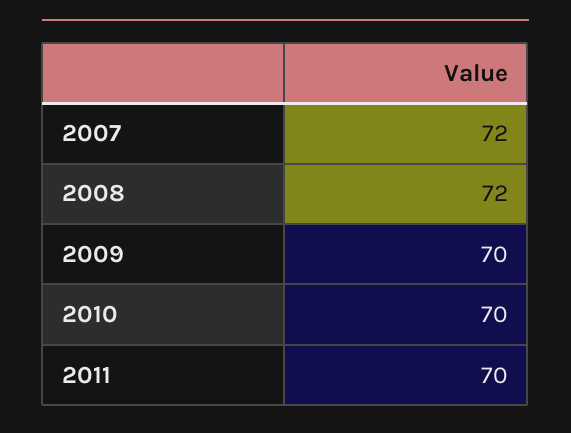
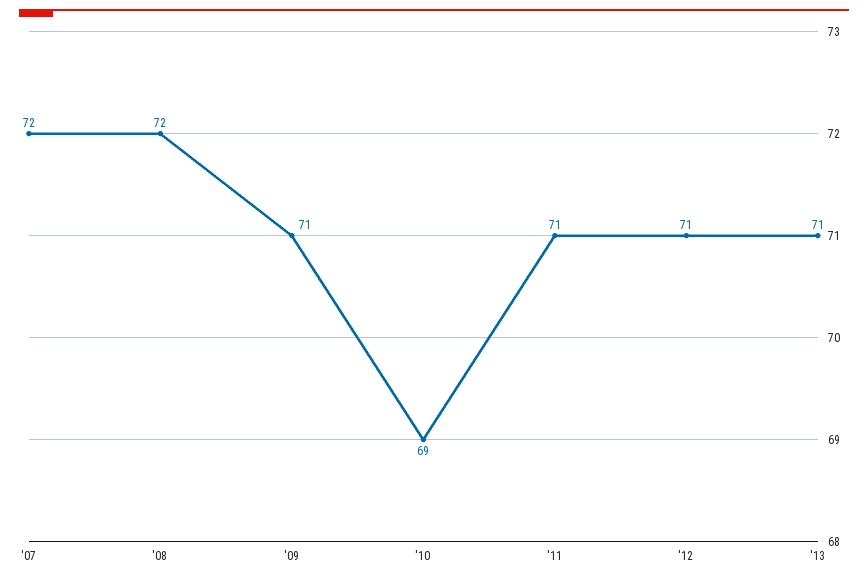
2009: 70 -> 71
2010: 70 -> 69
2011: 70 -> 71
'12: none -> 71
'13: none -> 71

